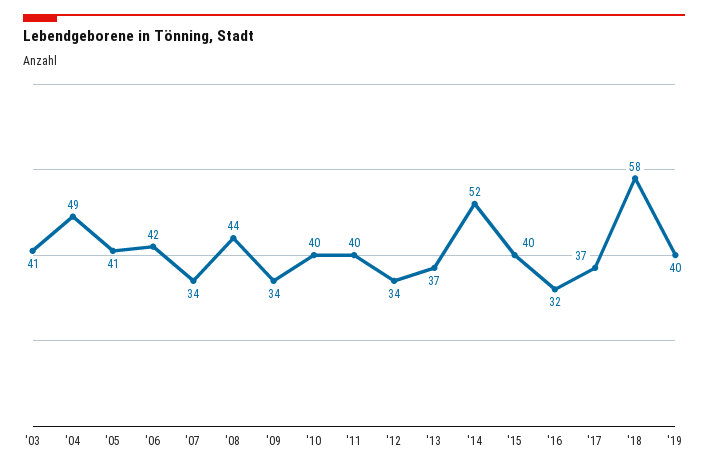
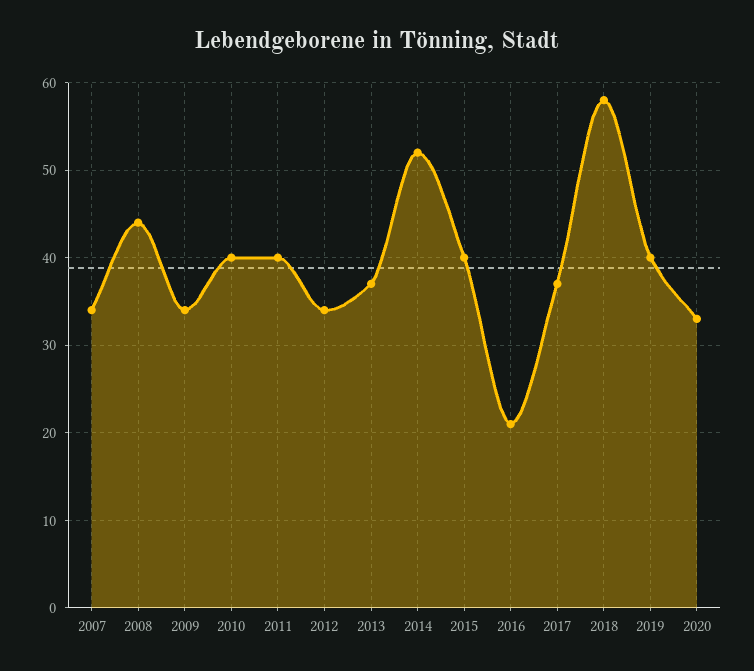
'03: 41 -> none
'04: 49 -> none
'05: 41 -> none
'06: 42 -> none
'16: 32 -> 21
2020: none -> 33

